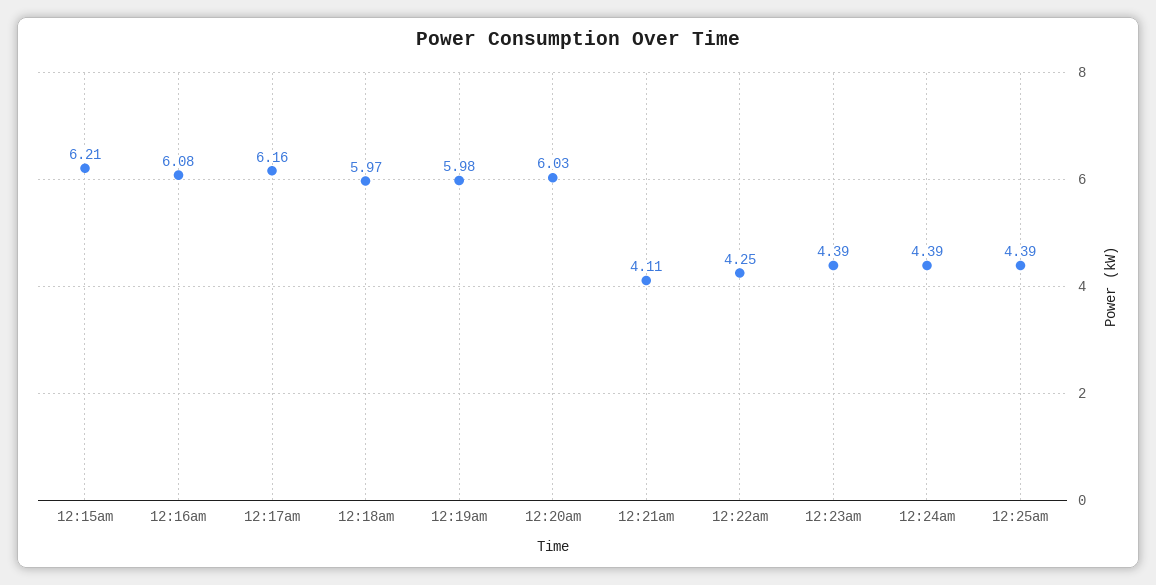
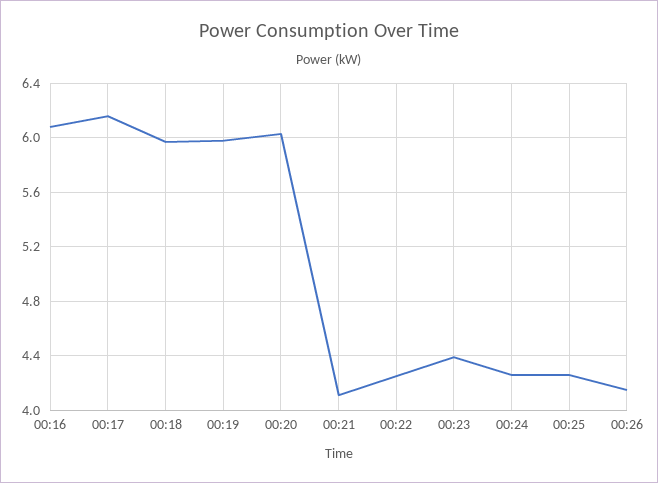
12:15am: 6.21 -> none
12:24am: 4.39 -> 4.25
12:25am: 4.39 -> 4.25
00:26: none -> 4.15

